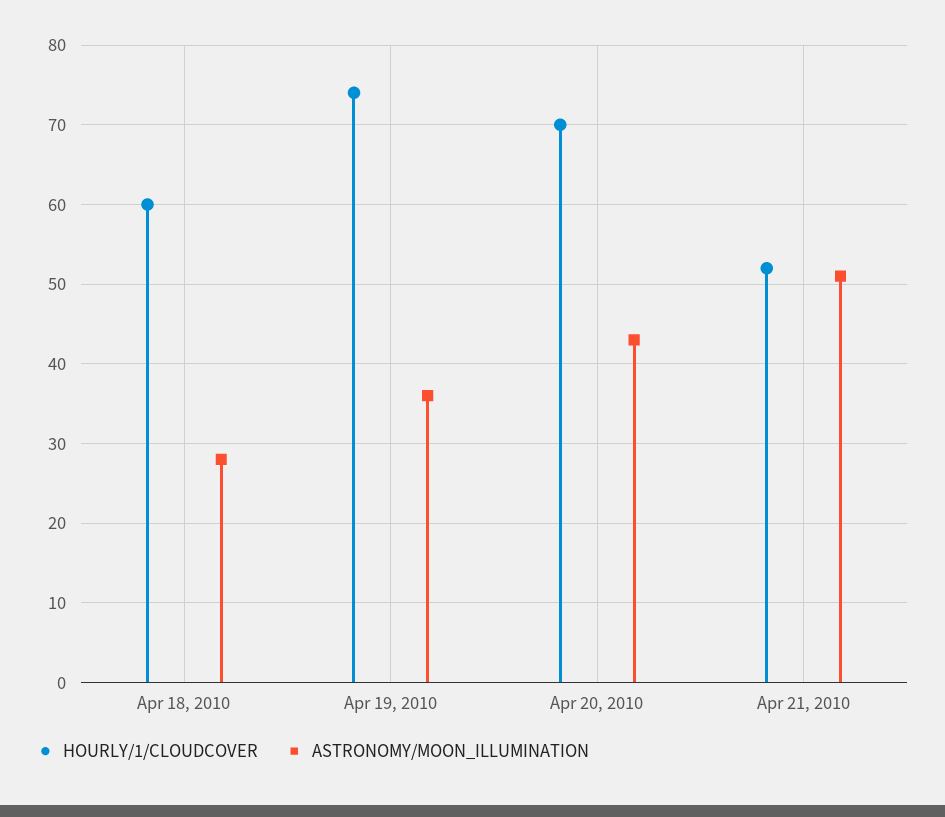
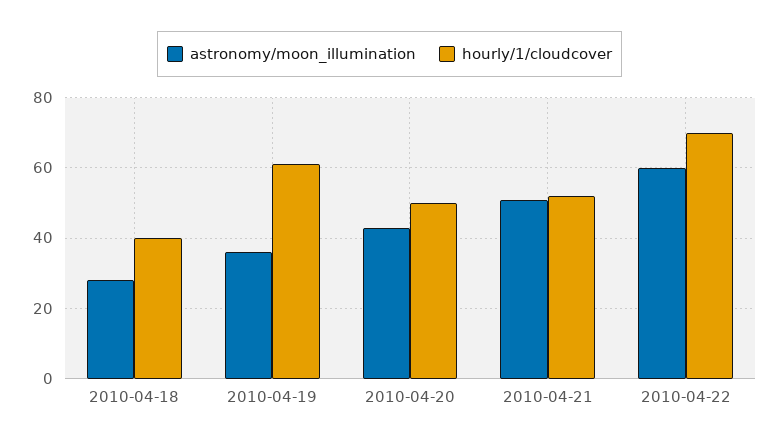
HOURLY/1/CLOUDCOVER, Apr 18, 2010: 60 -> 40
HOURLY/1/CLOUDCOVER, Apr 19, 2010: 74 -> 60
HOURLY/1/CLOUDCOVER, Apr 20, 2010: 70 -> 50
ASTRONOMY/MOON_ILLUMINATION, 2010-04-22: none -> 60
HOURLY/1/CLOUDCOVER, 2010-04-22: none -> 70

